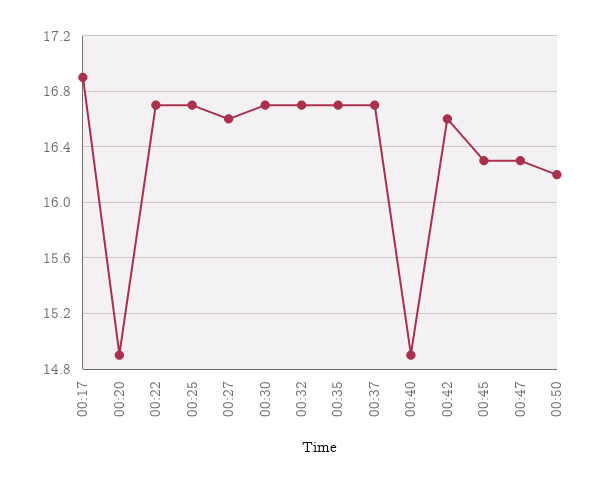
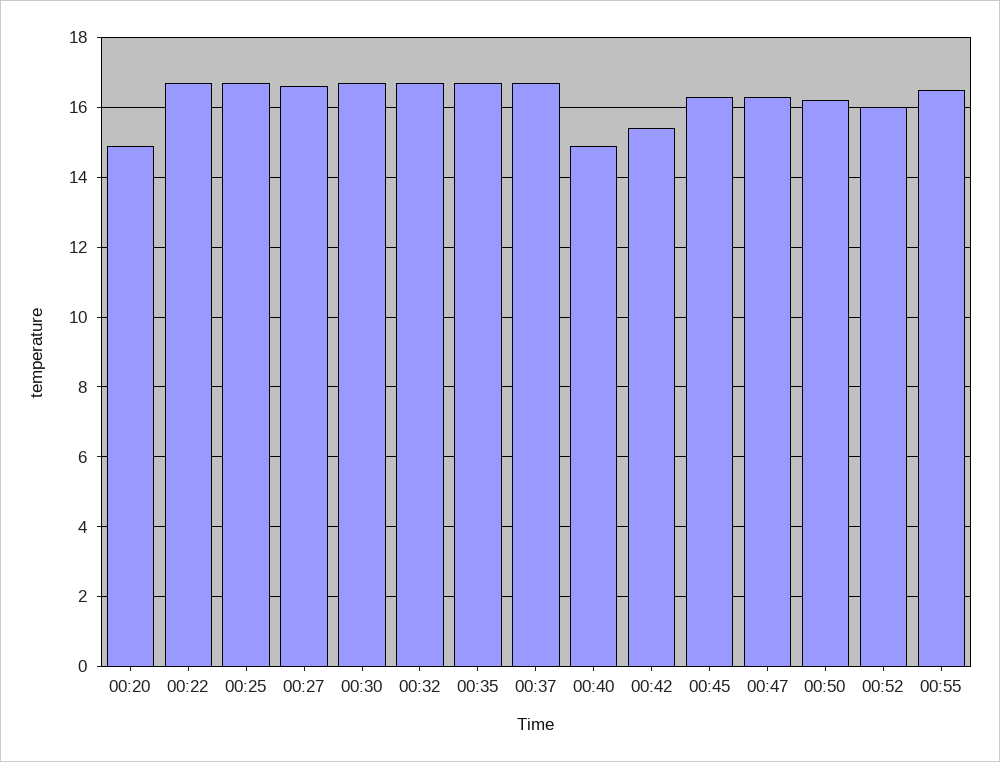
00:17: 16.9 -> none
00:42: 16.6 -> 15.5
00:52: none -> 16
00:55: none -> 16.5

